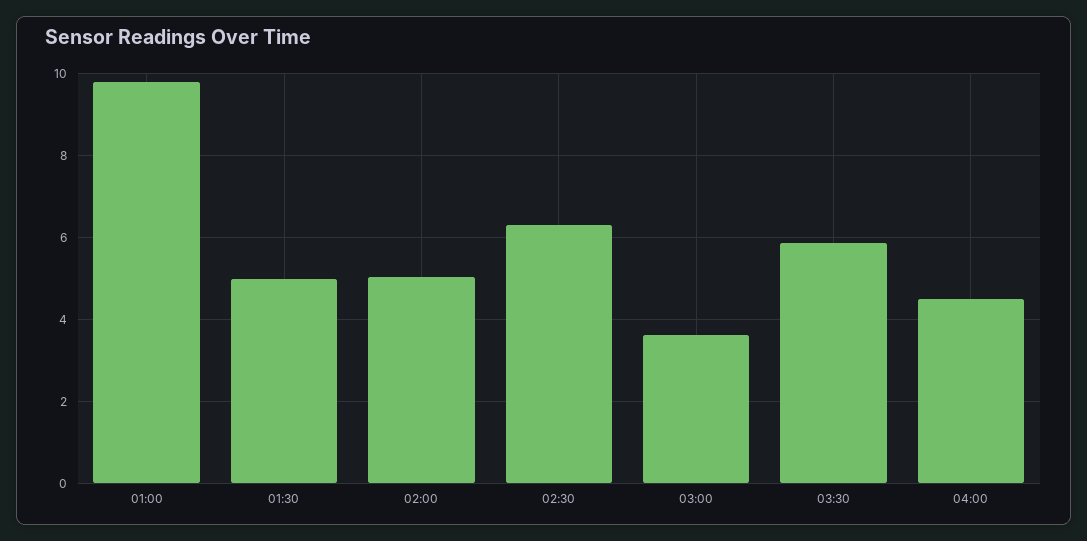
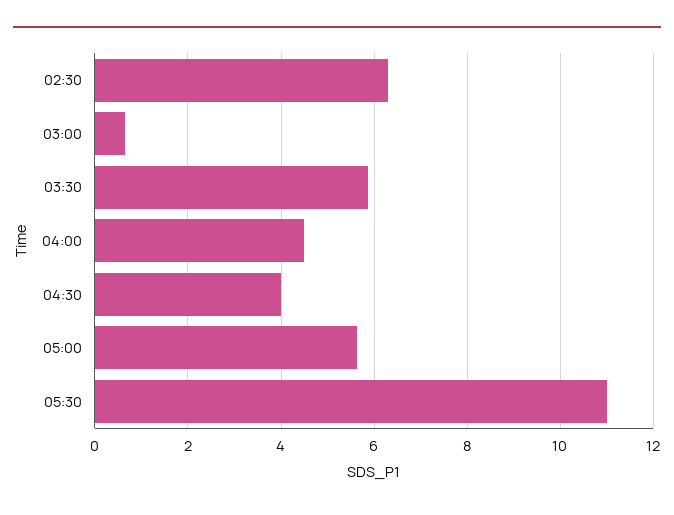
01:00: 9.8 -> none
01:30: 5 -> none
02:00: 5 -> none
03:00: 3.6 -> 0.6
04:30: none -> 4
05:00: none -> 5.6
05:30: none -> 11

